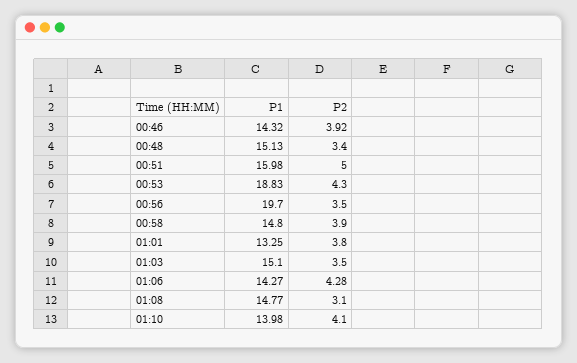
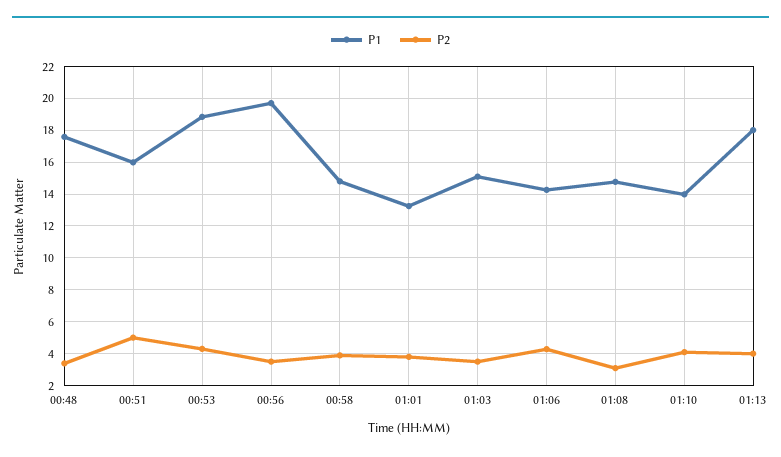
P1, 00:46: 14.32 -> none
P2, 00:46: 3.92 -> none
P1, 00:48: 15.13 -> 17.5
P1, 01:13: none -> 18
P2, 01:13: none -> 4

